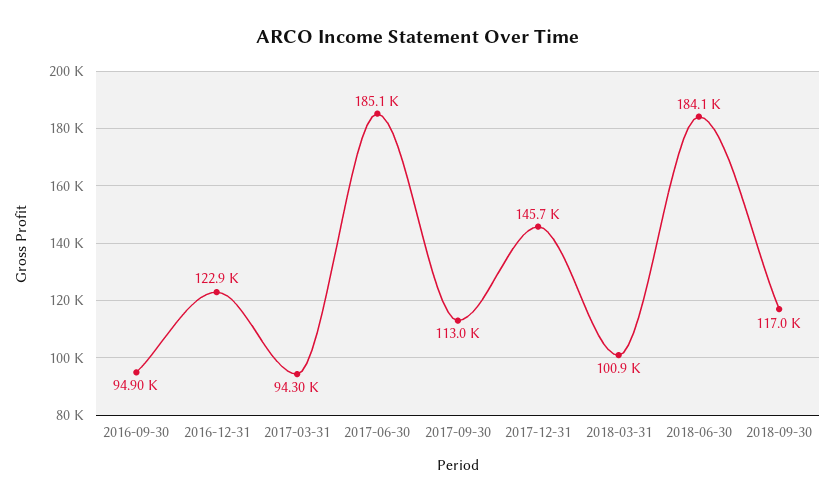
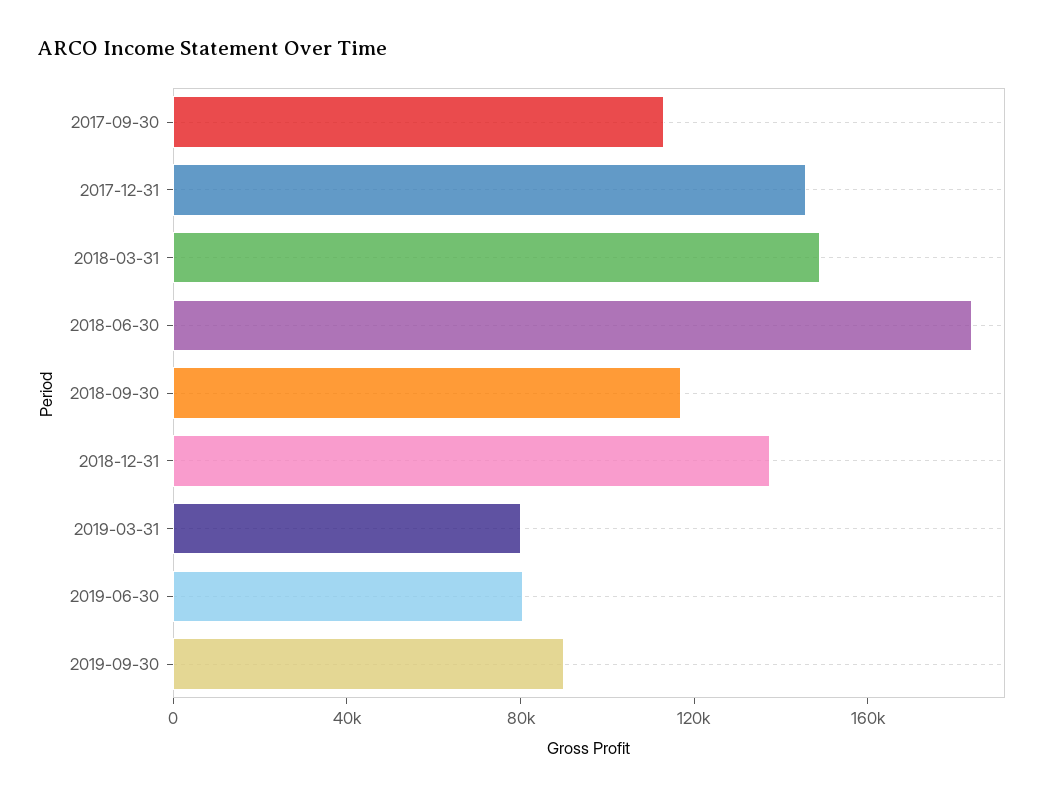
2016-09-30: 94900 -> none
2016-12-31: 122900 -> none
2017-03-31: 94300 -> none
2017-06-30: 185100 -> none
2018-03-31: 100900 -> 150000
2018-12-31: none -> 140000
2019-03-31: none -> 80000
2019-06-30: none -> 80000
2019-09-30: none -> 90000

